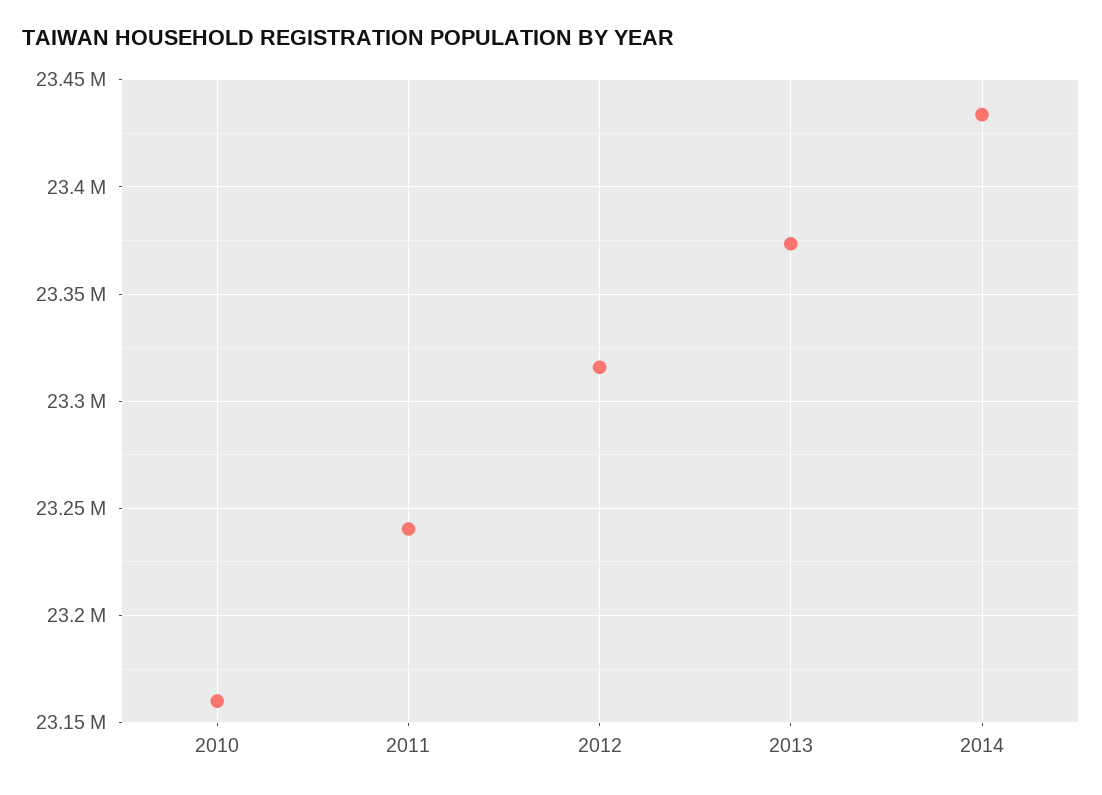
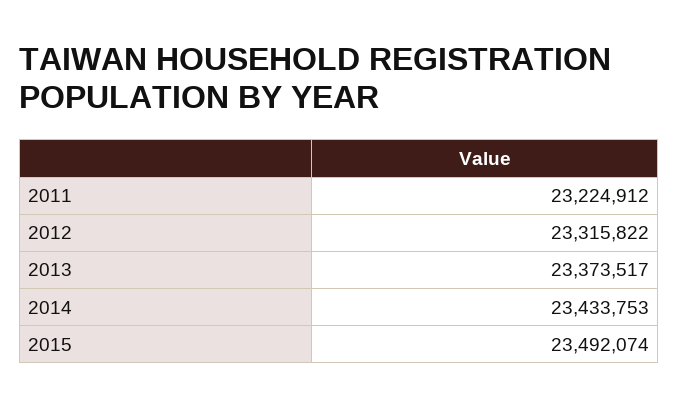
2010: 23160000 -> none
2011: 23240000 -> 23224912
2015: none -> 23492074

